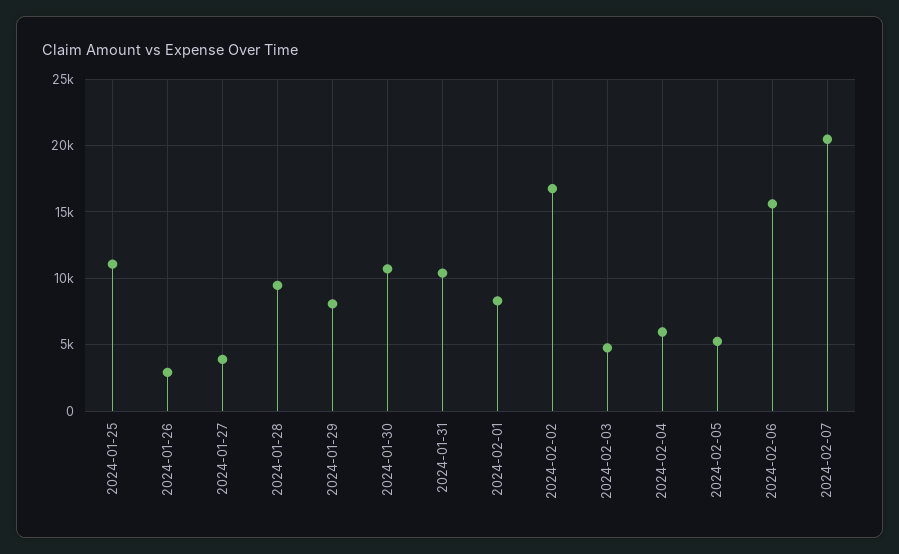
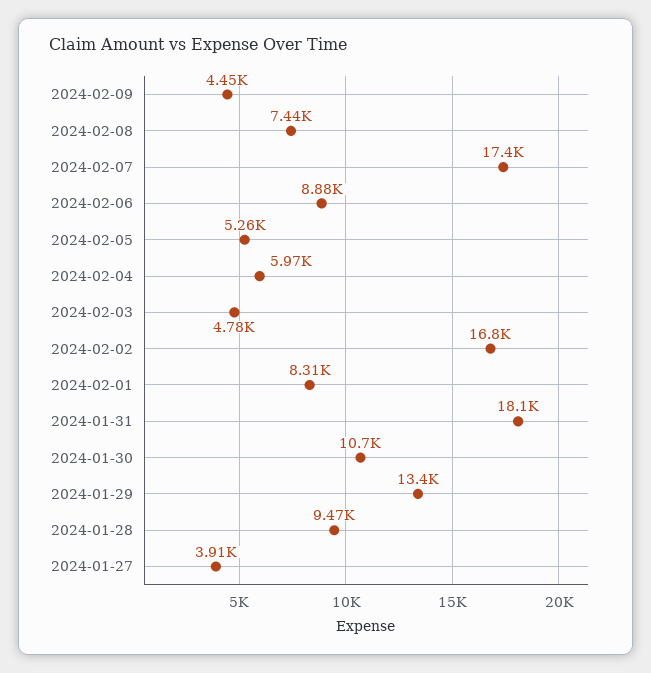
2024-01-25: 11000 -> none
2024-01-26: 3000 -> none
2024-01-29: 8000 -> 13400
2024-01-31: 10500 -> 18100
2024-02-06: 15500 -> 8880
2024-02-07: 20500 -> 17400
2024-02-09: none -> 4450
2024-02-08: none -> 7440

